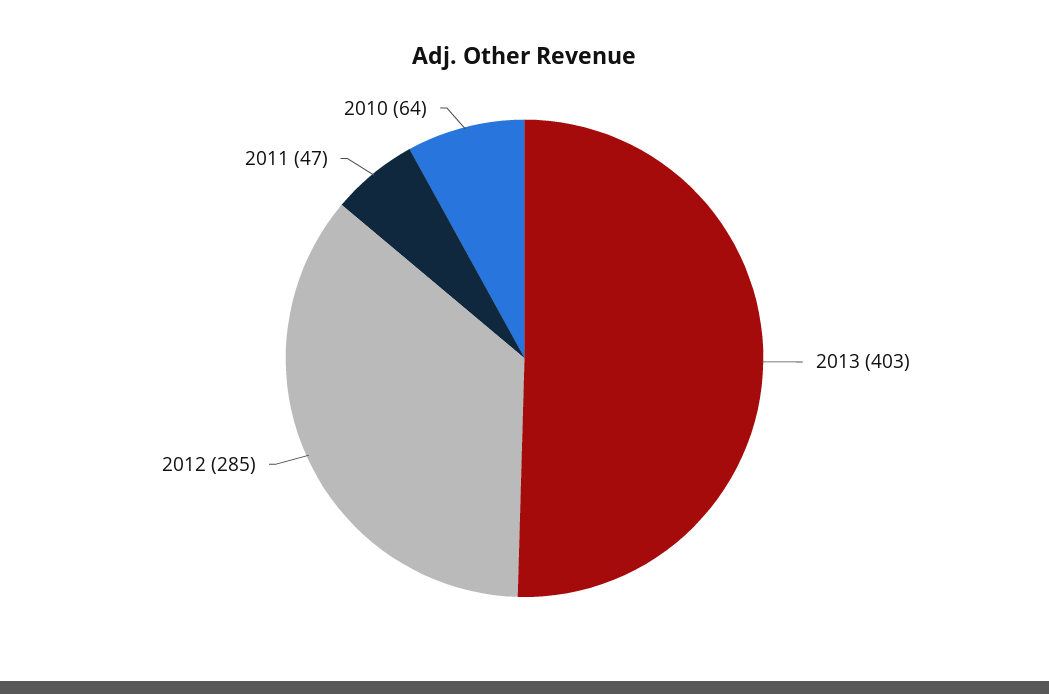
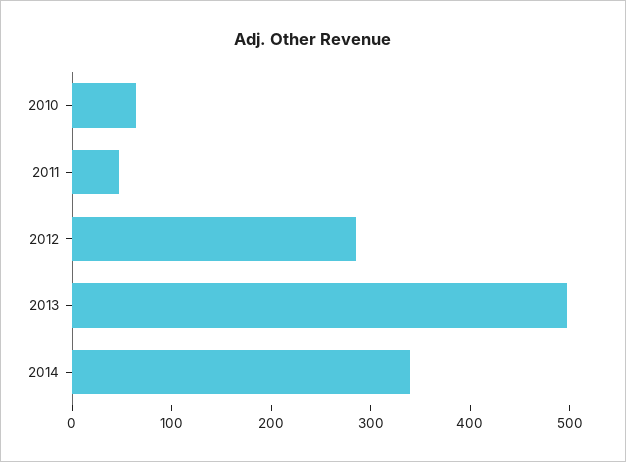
2013: 403 -> 500
2014: none -> 340

